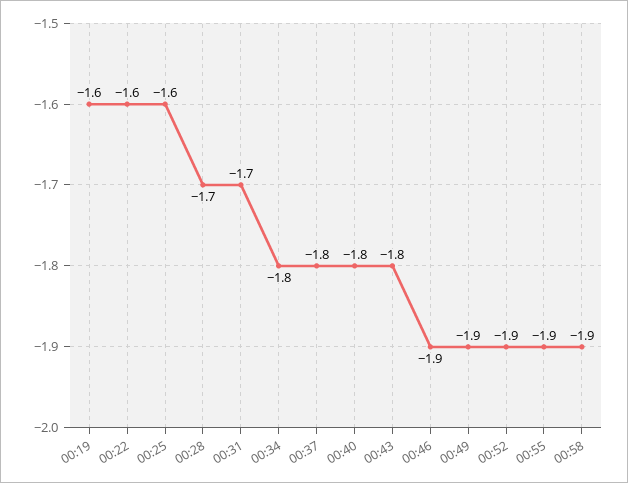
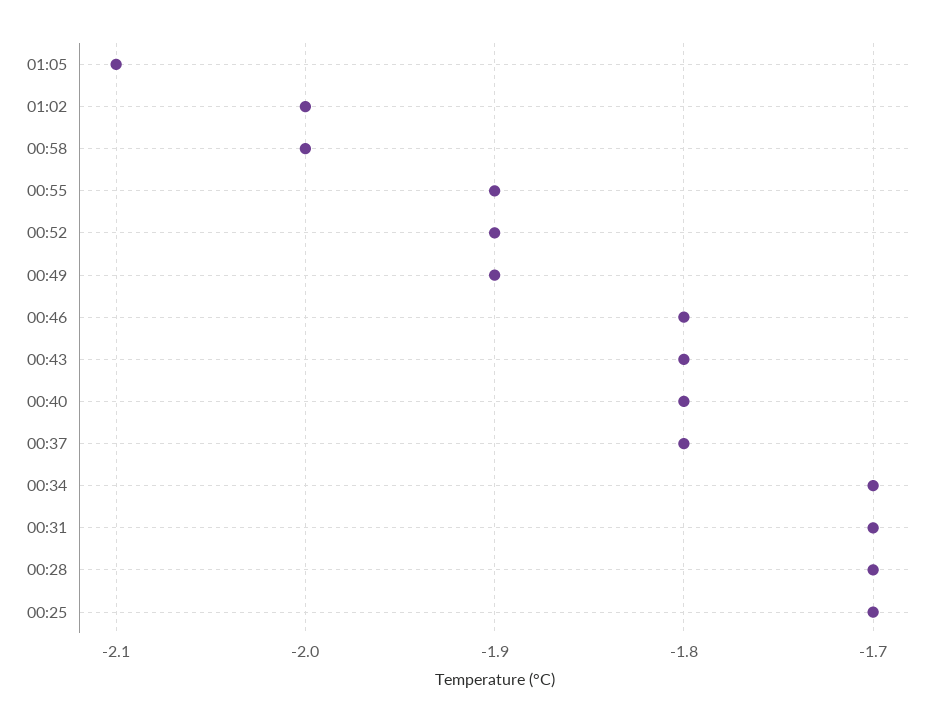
00:19: -1.6 -> none
00:22: -1.6 -> none
00:25: -1.6 -> -1.7
00:34: -1.8 -> -1.7
00:46: -1.9 -> -1.8
00:58: -1.9 -> -2
01:05: none -> -2.1
01:02: none -> -2

